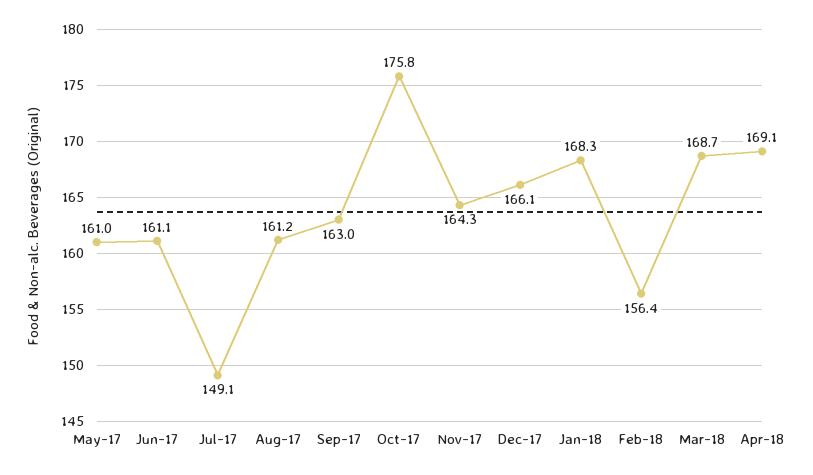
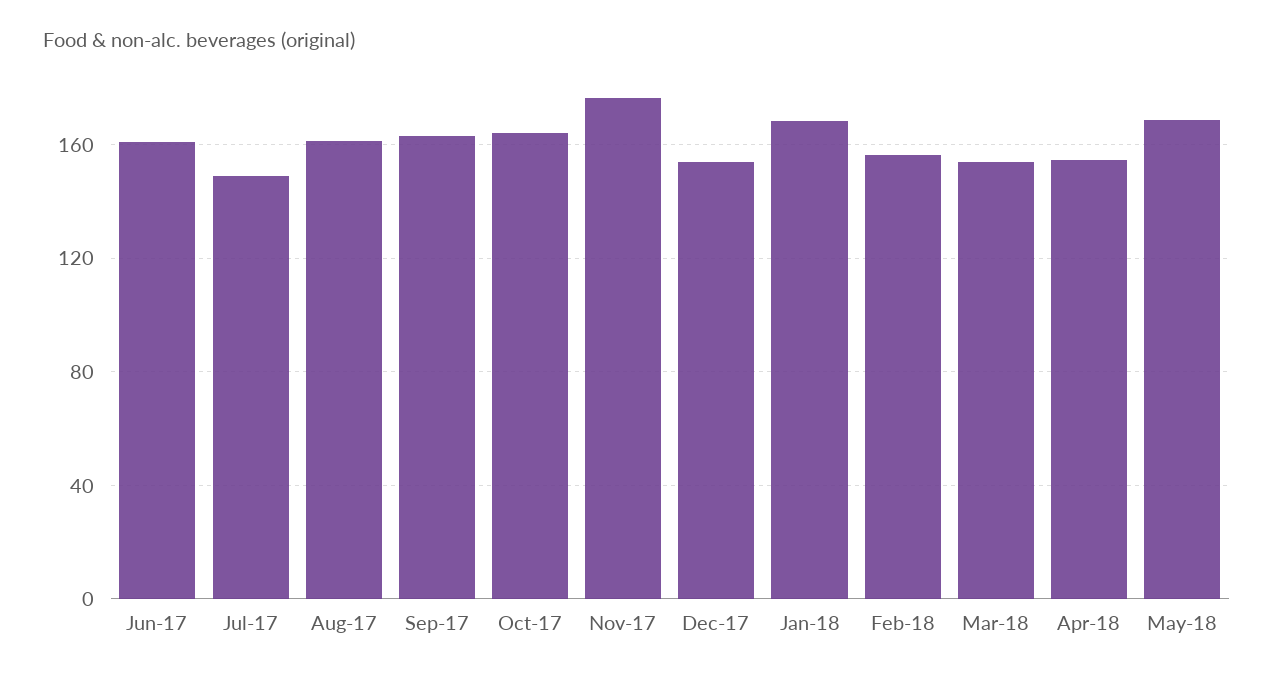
May-17: 161 -> none
Oct-17: 175.8 -> 165
Nov-17: 164.3 -> 175
Dec-17: 166.1 -> 155
Mar-18: 168.7 -> 155
Apr-18: 169.1 -> 155
May-18: none -> 170

